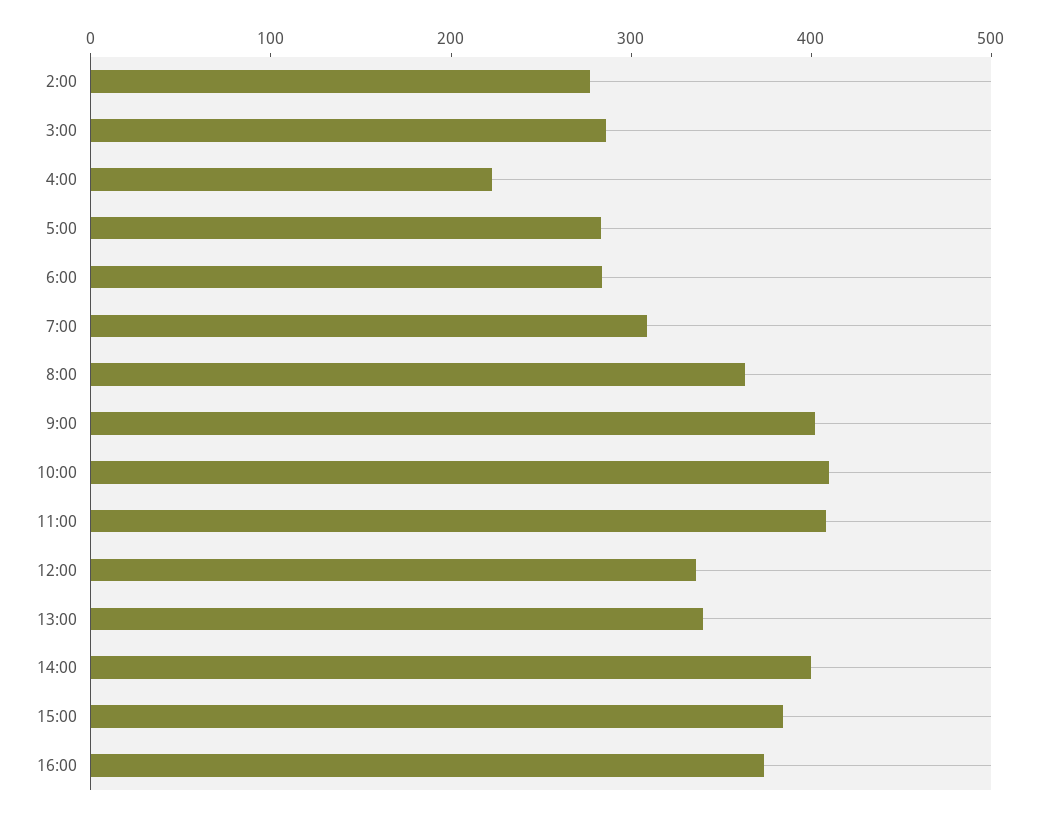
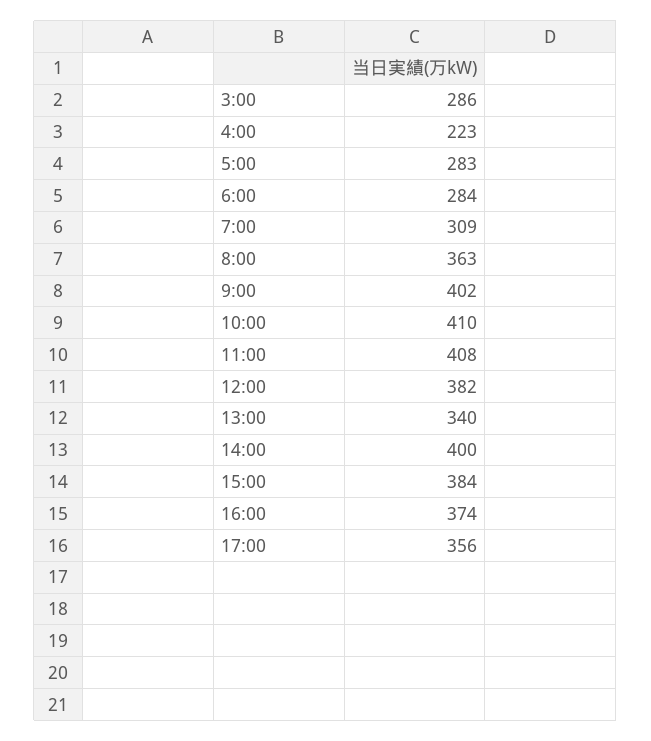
2:00: 280 -> none
12:00: 340 -> 382
17:00: none -> 356

